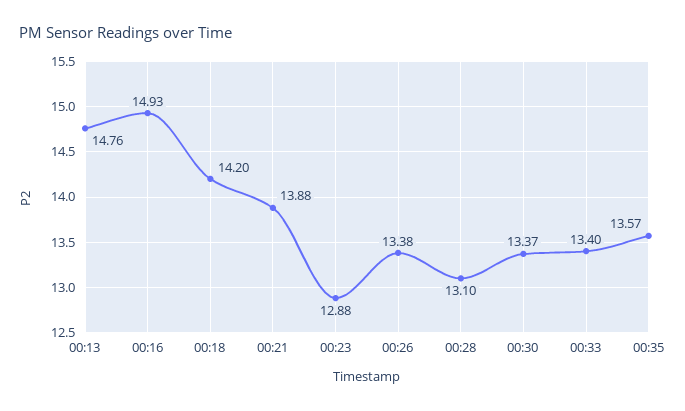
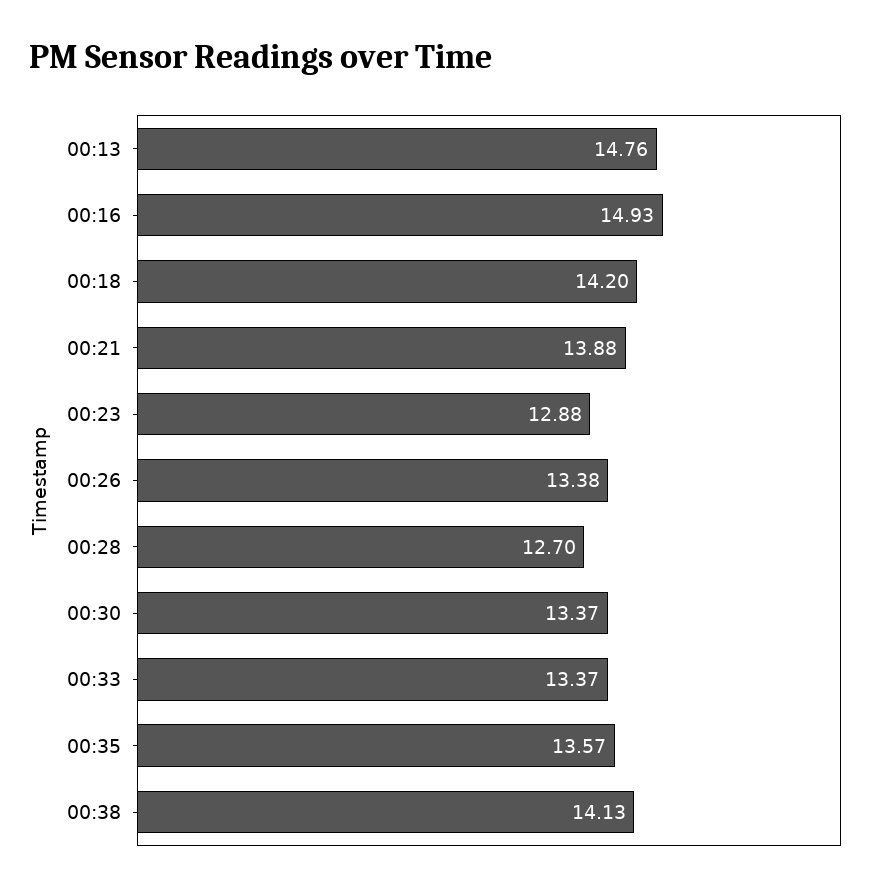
00:28: 13.1 -> 12.7
00:33: 13.4 -> 13.37
00:38: none -> 14.13

